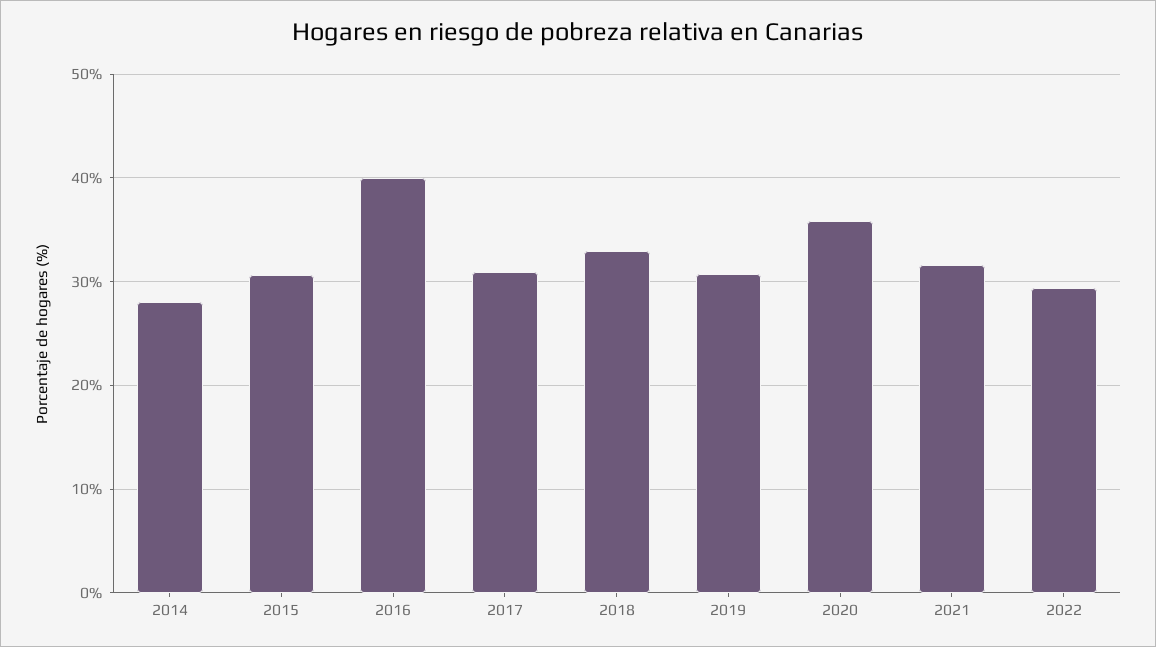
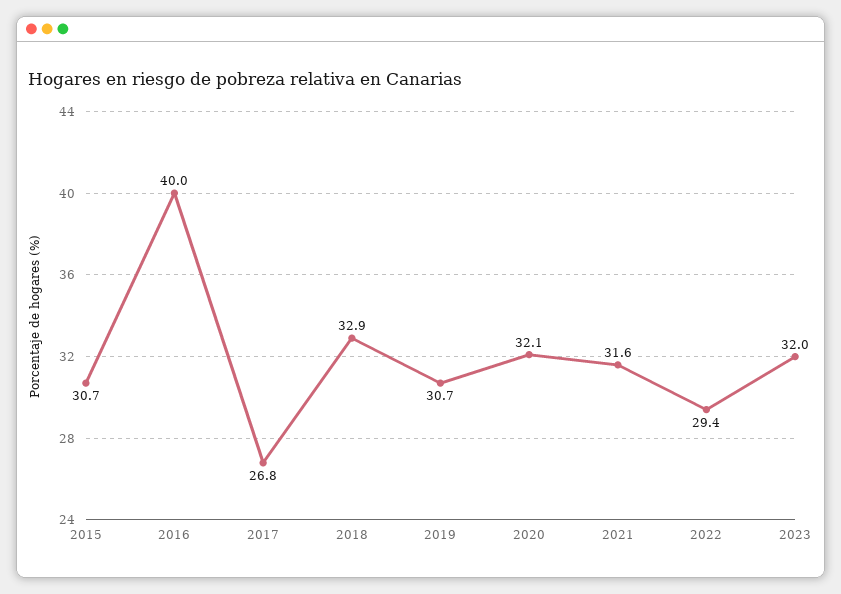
2014: 28 -> none
2017: 31 -> 26.8
2020: 36 -> 32.1
2023: none -> 32

